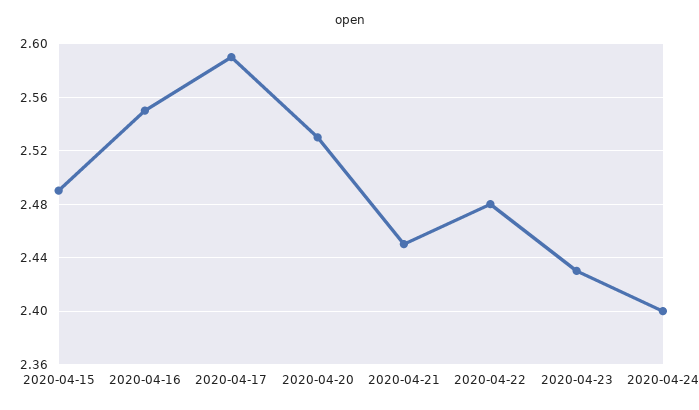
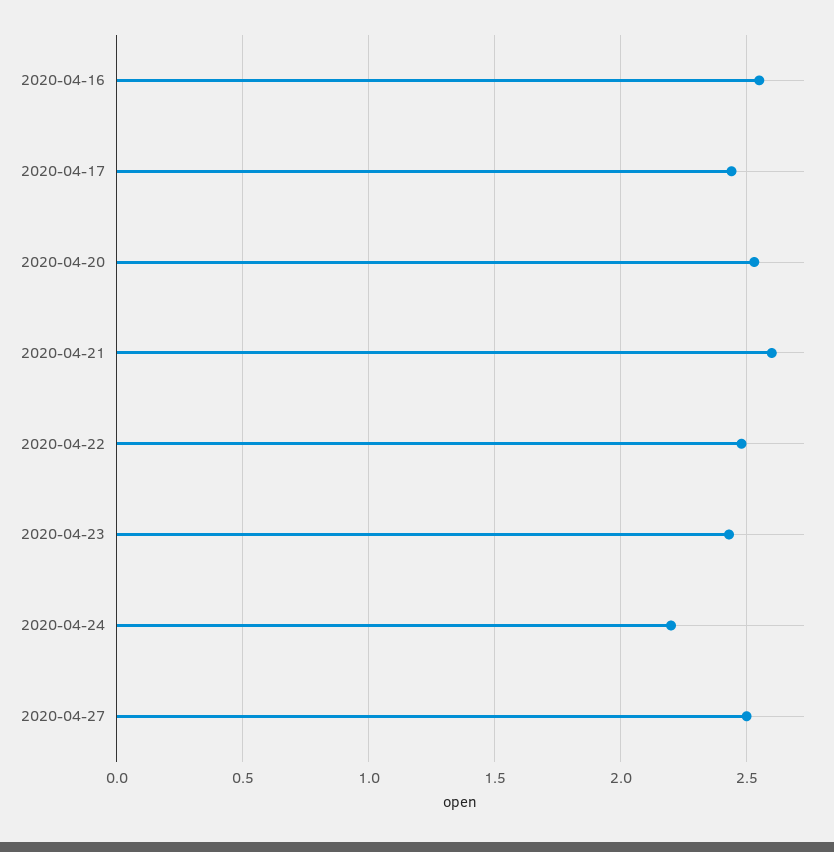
2020-04-15: 2.49 -> none
2020-04-17: 2.59 -> 2.45
2020-04-21: 2.45 -> 2.6
2020-04-24: 2.4 -> 2.2
2020-04-27: none -> 2.5

